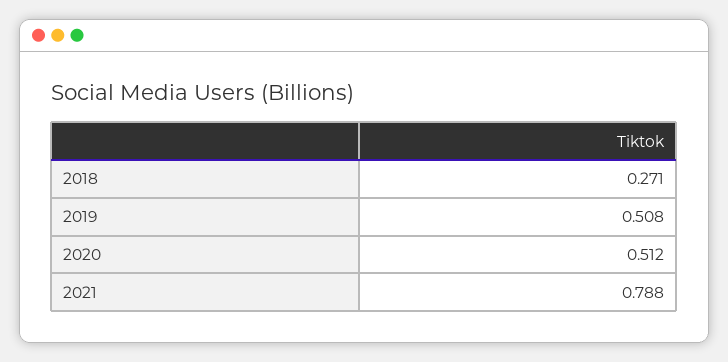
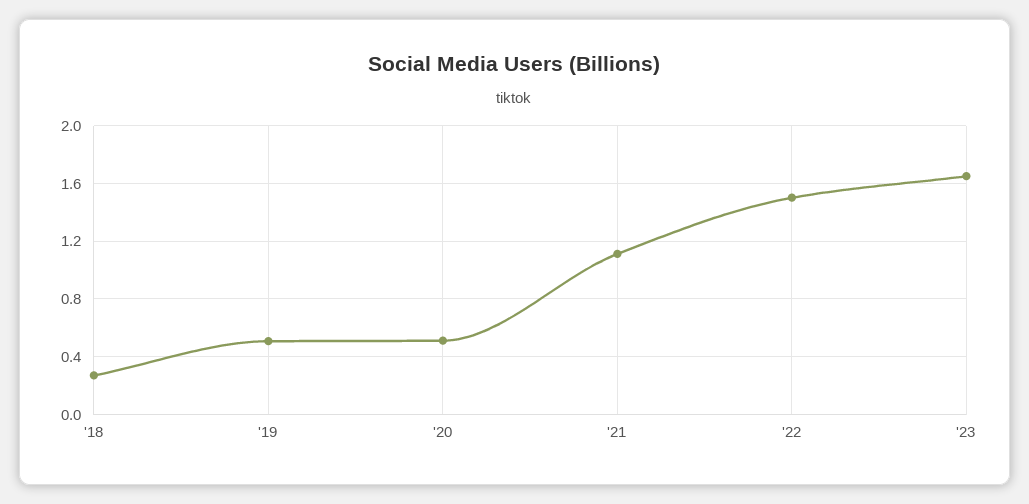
2021: 0.788 -> 1.1
'22: none -> 1.5
'23: none -> 1.65

